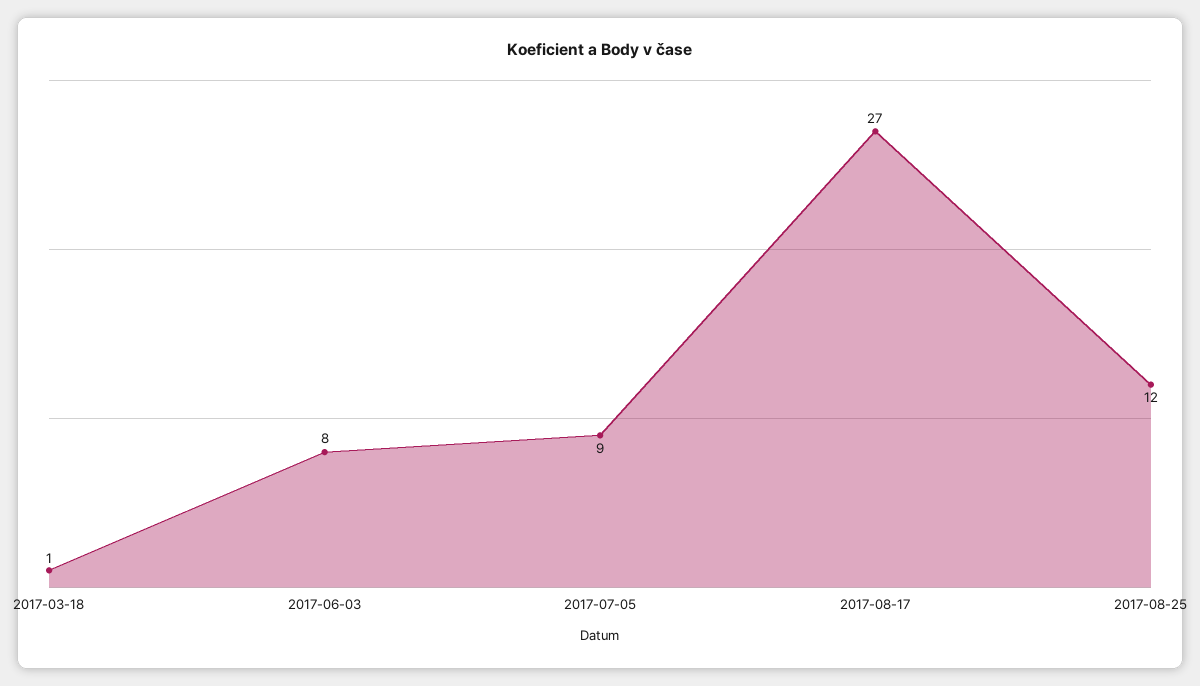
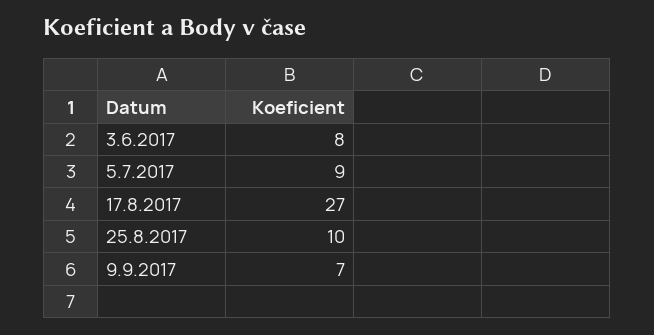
2017-03-18: 1 -> none
2017-08-25: 12 -> 10
9.9.2017: none -> 7

